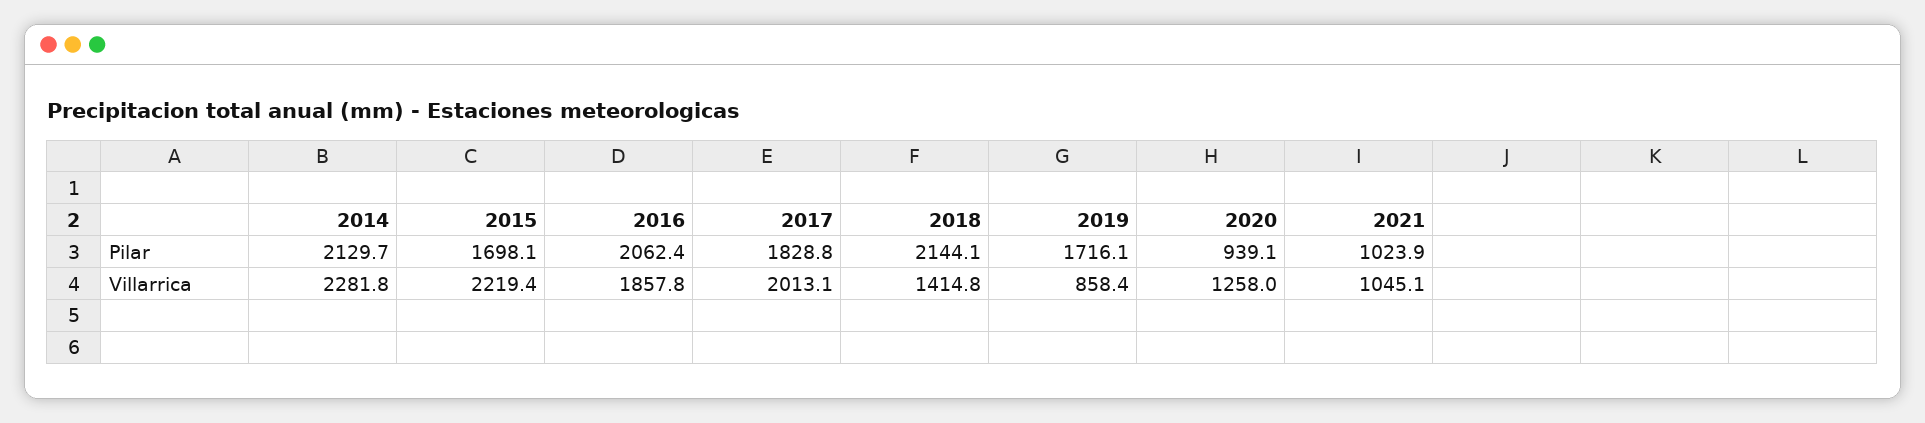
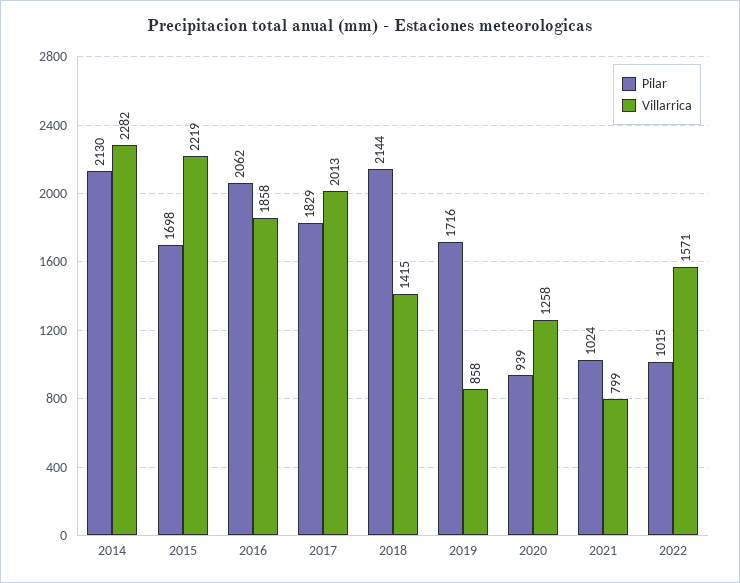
Villarrica, 2021: 1045.1 -> 799
Pilar, 2022: none -> 1015
Villarrica, 2022: none -> 1571

